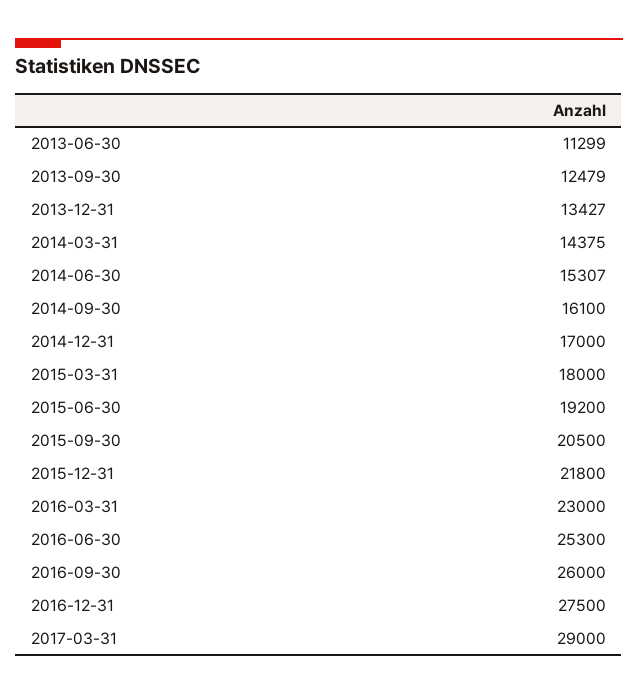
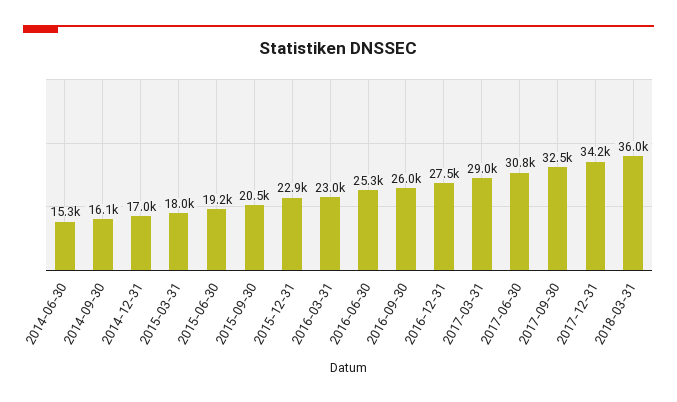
2013-06-30: 11299 -> none
2013-09-30: 12479 -> none
2013-12-31: 13427 -> none
2014-03-31: 14375 -> none
2015-12-31: 21800 -> 22900
2017-06-30: none -> 30800
2017-09-30: none -> 32500
2017-12-31: none -> 34200
2018-03-31: none -> 36000

